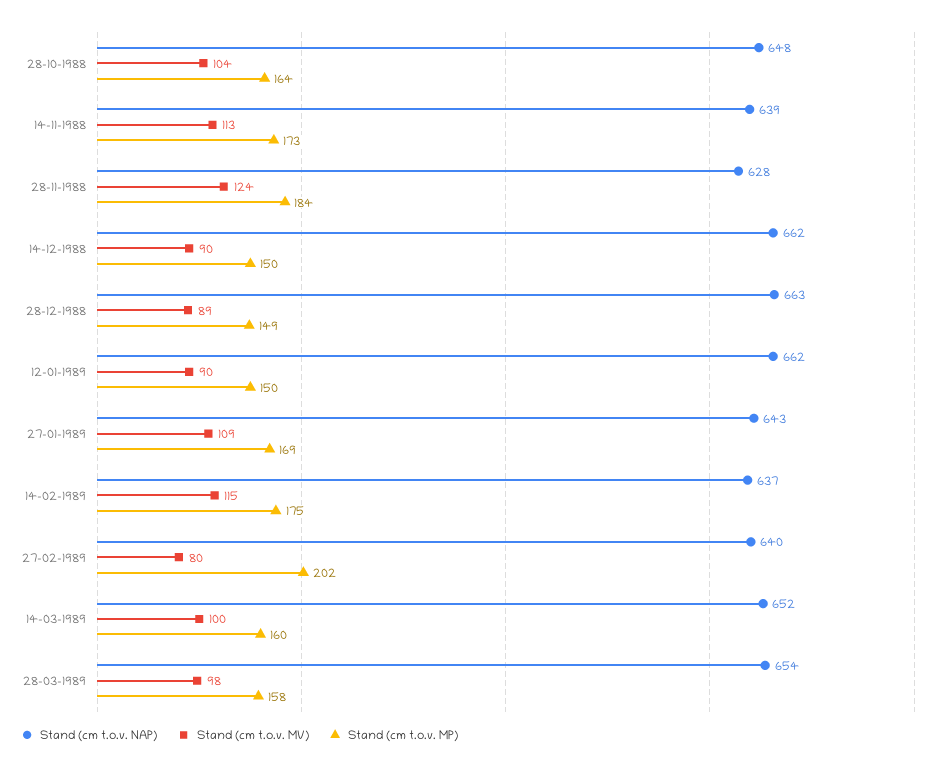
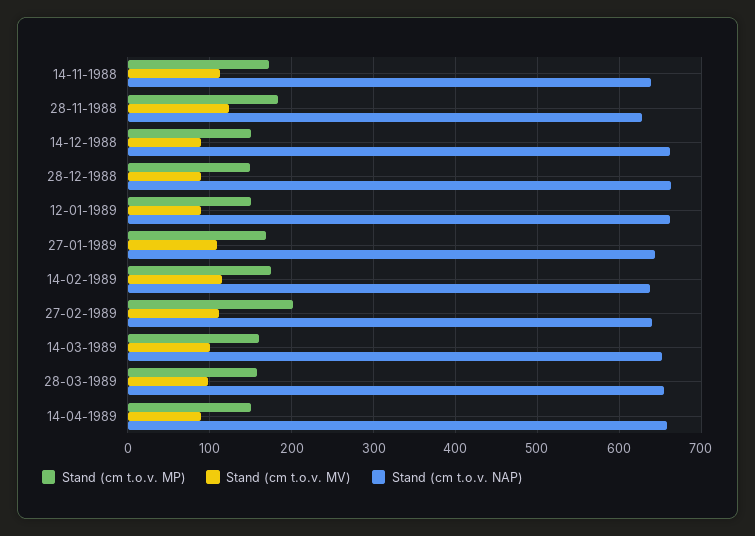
Stand (cm t.o.v. NAP), 28-10-1988: 648 -> none
Stand (cm t.o.v. MV), 28-10-1988: 104 -> none
Stand (cm t.o.v. MP), 28-10-1988: 164 -> none
Stand (cm t.o.v. MV), 27-02-1989: 80 -> 110
Stand (cm t.o.v. MP), 14-04-1989: none -> 150
Stand (cm t.o.v. MV), 14-04-1989: none -> 90
Stand (cm t.o.v. NAP), 14-04-1989: none -> 660

